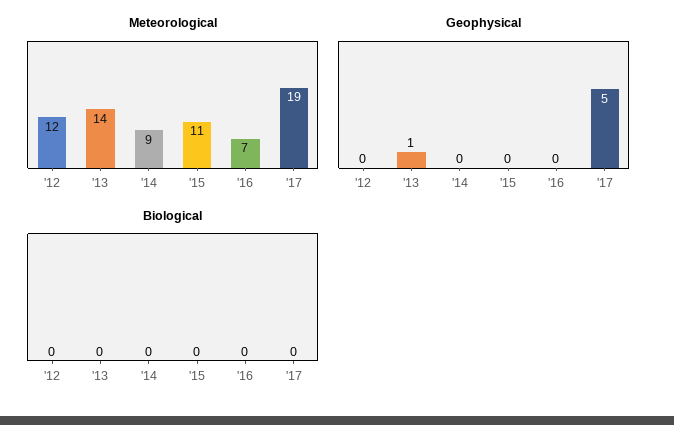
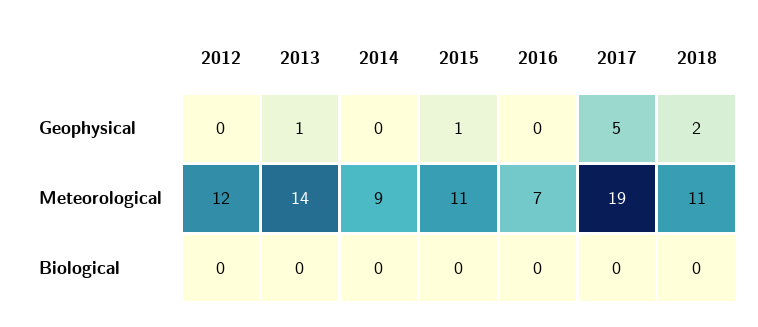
Geophysical, '15: 0 -> 1
Geophysical, 2018: none -> 2
Meteorological, 2018: none -> 11
Biological, 2018: none -> 0

